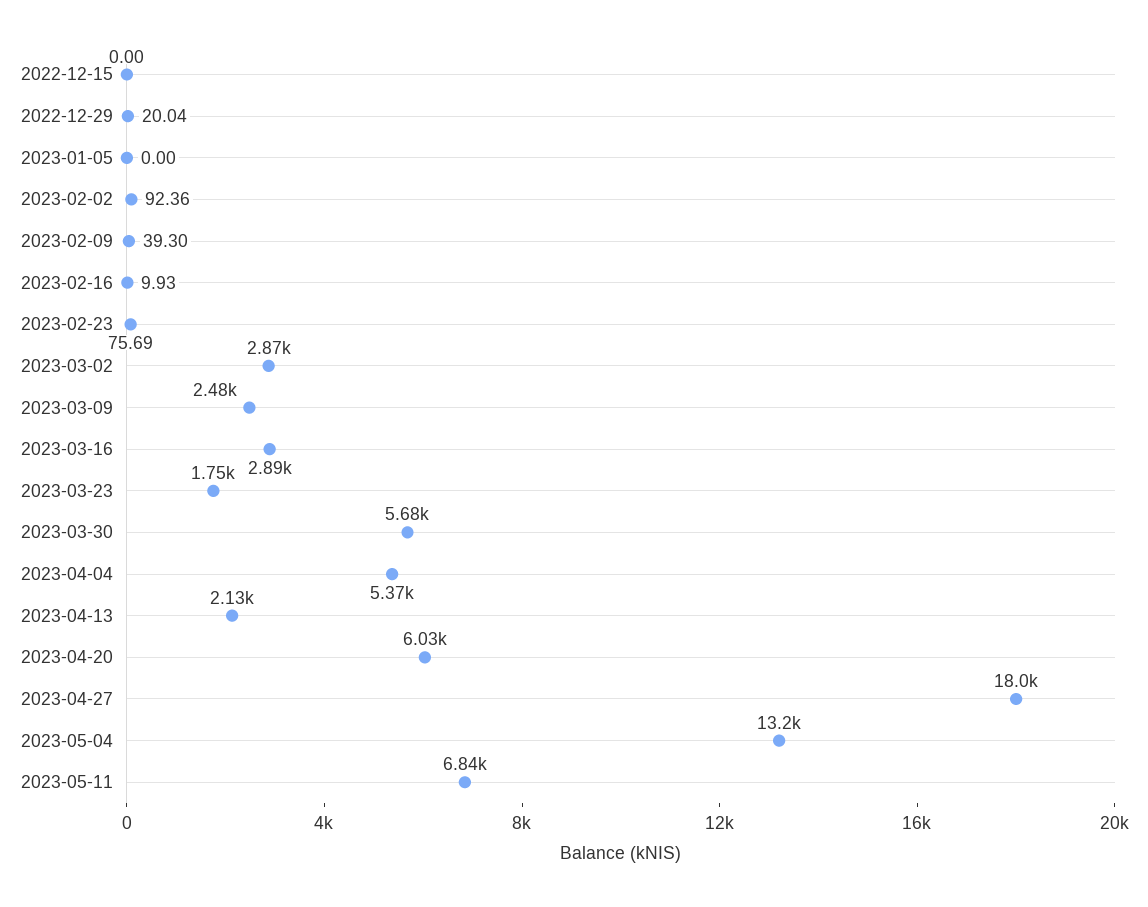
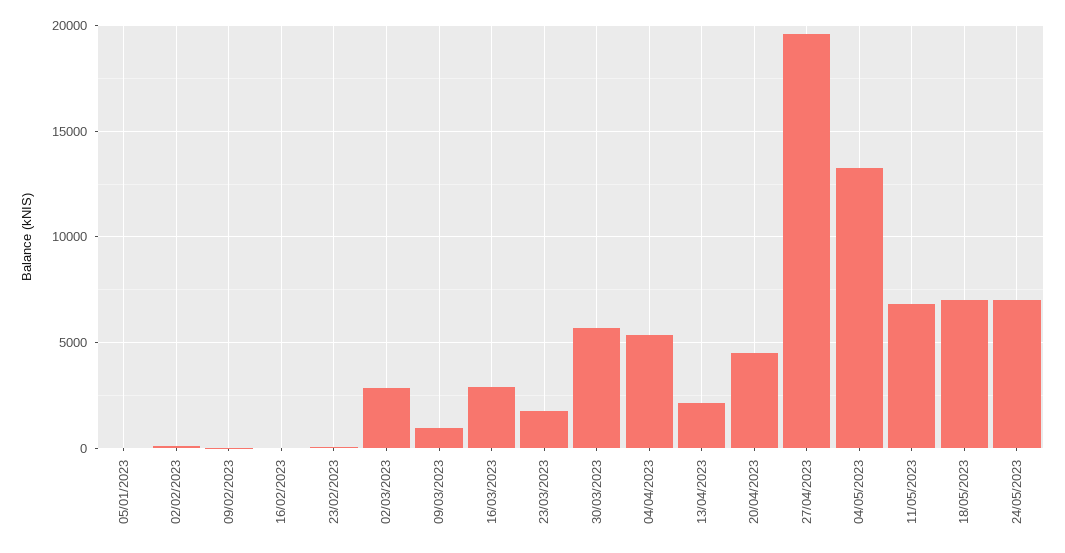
2022-12-15: 0 -> none
2022-12-29: 20.04 -> none
2023-03-09: 2480 -> 1000
2023-04-20: 6030 -> 4500
2023-04-27: 18000 -> 19500
18/05/2023: none -> 7000
24/05/2023: none -> 7000

